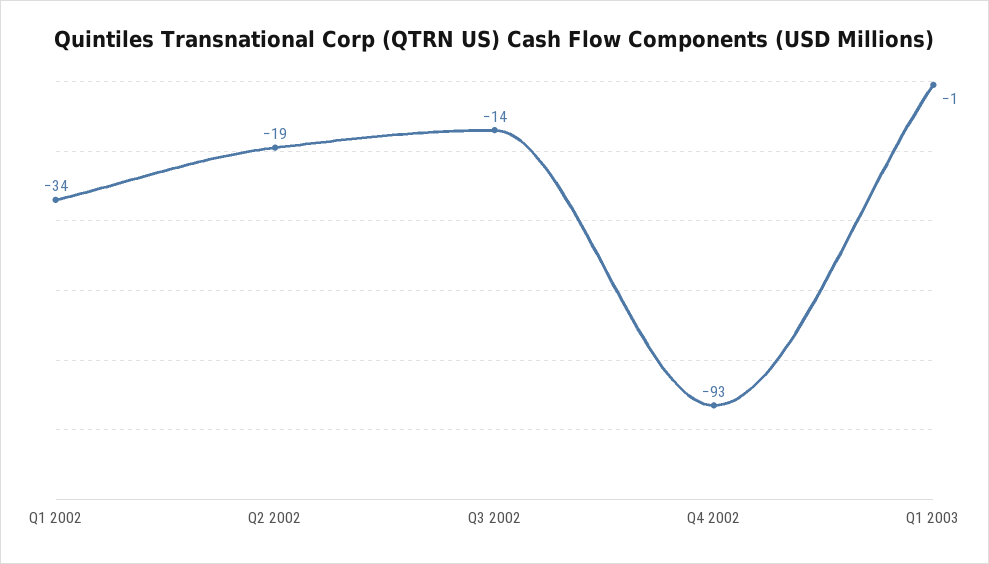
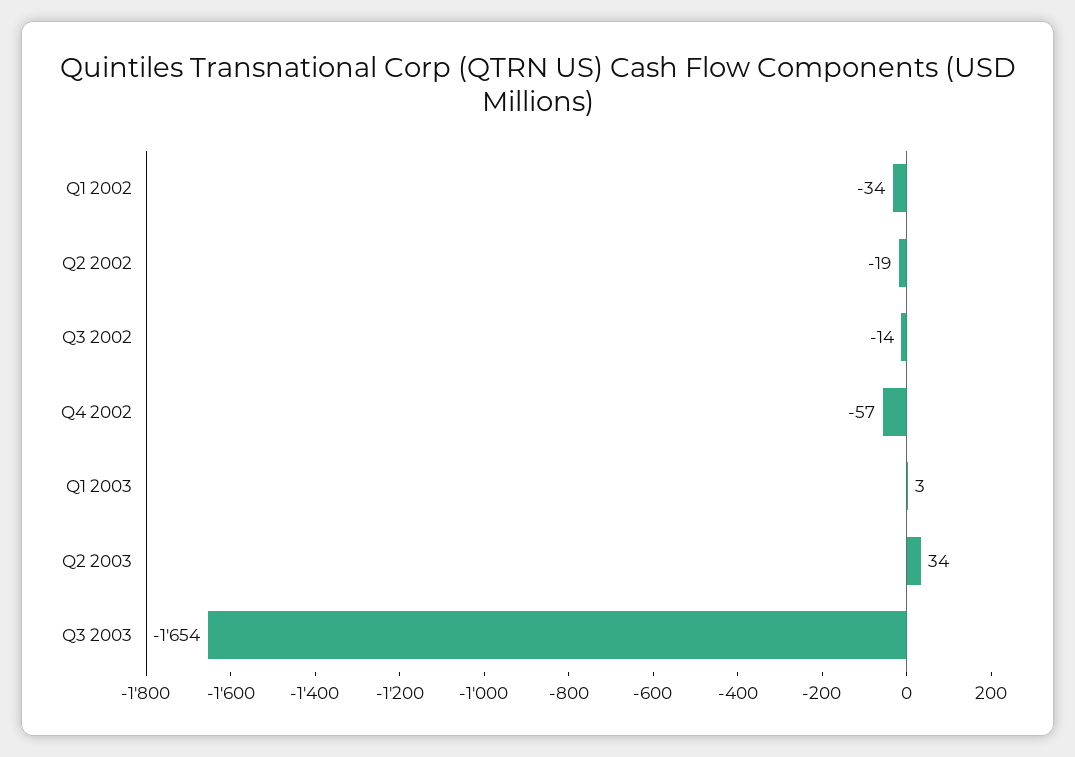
Q4 2002: -93 -> -57
Q1 2003: -1 -> 3
Q2 2003: none -> 34
Q3 2003: none -> -1654

